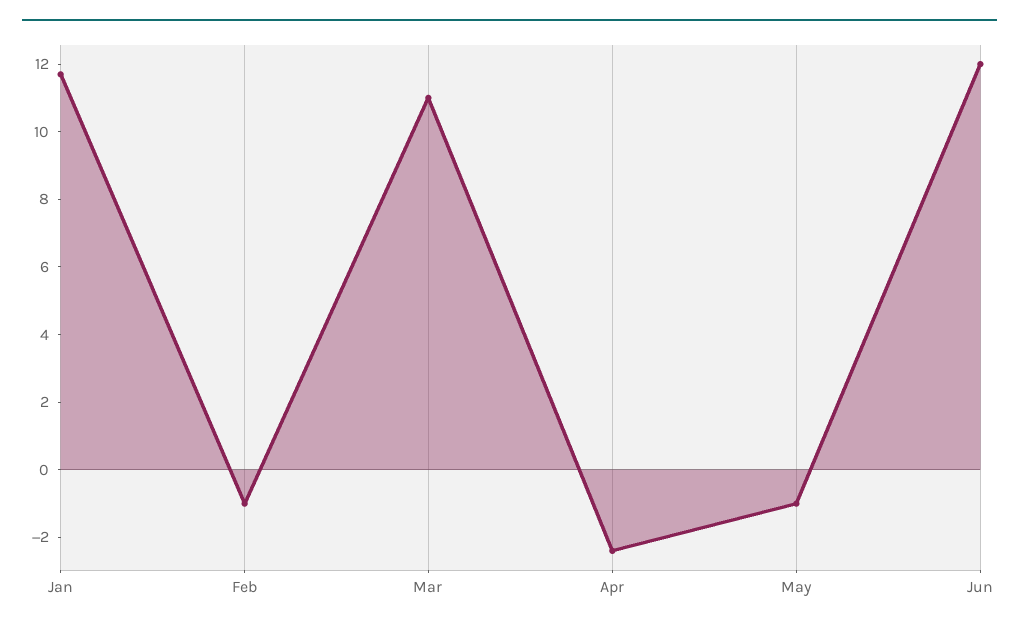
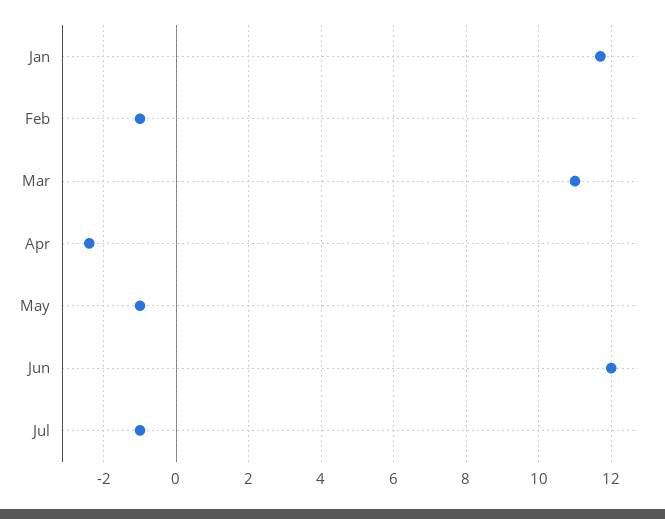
Jul: none -> -1

